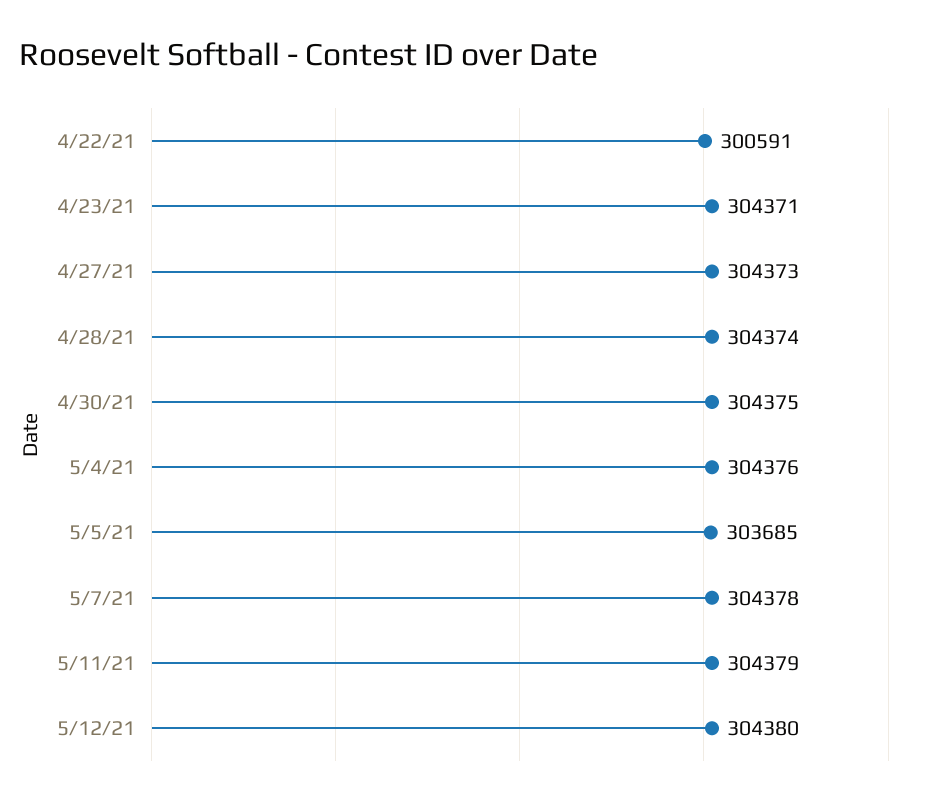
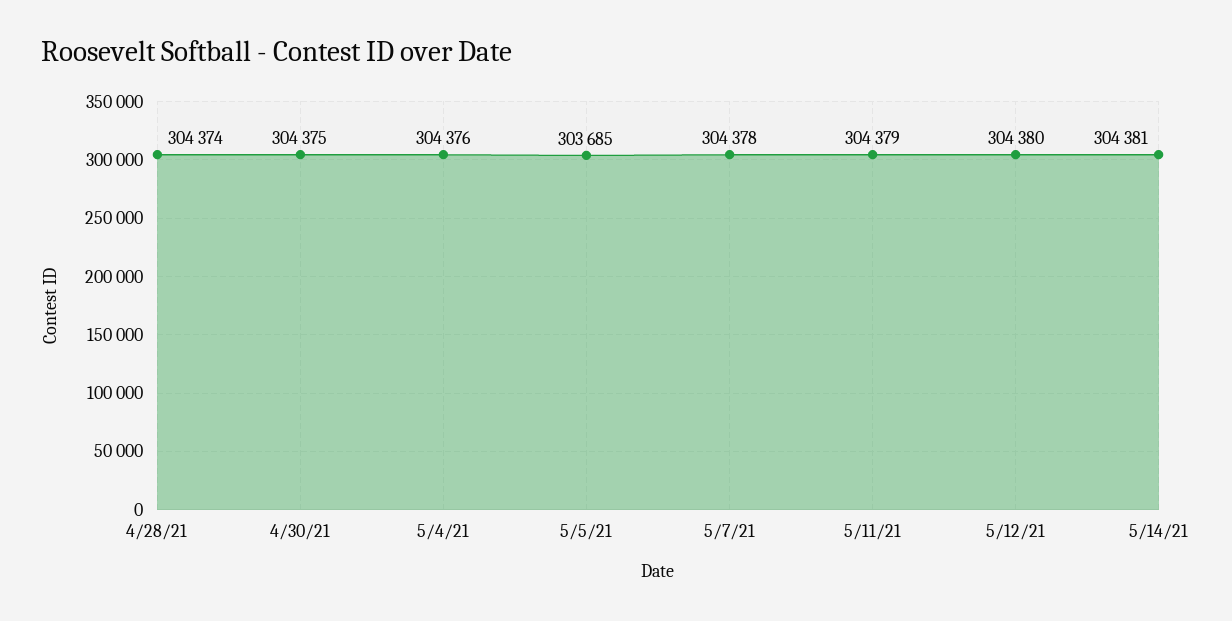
4/22/21: 300591 -> none
4/23/21: 304371 -> none
4/27/21: 304373 -> none
5/14/21: none -> 304381

